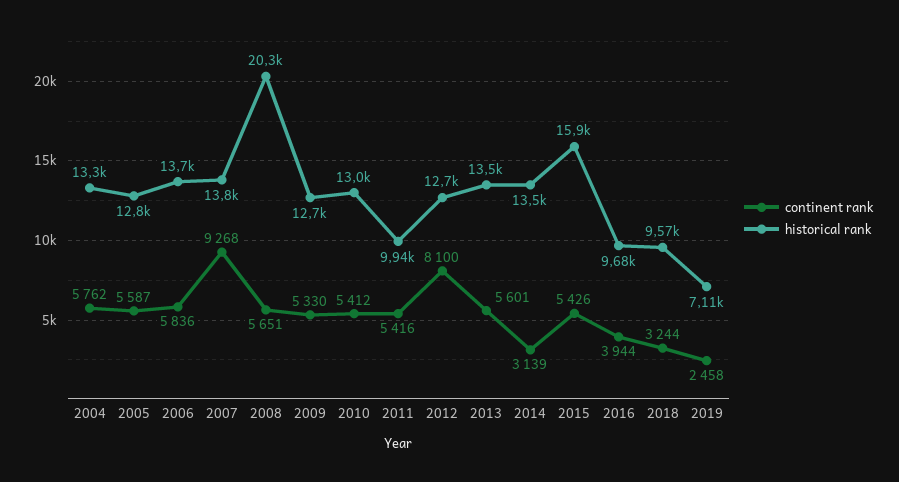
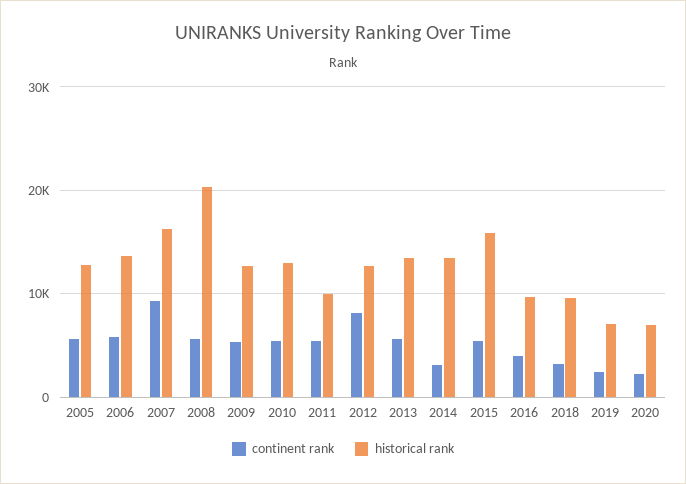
continent rank, 2004: 5762 -> none
historical rank, 2004: 13300 -> none
historical rank, 2007: 13800 -> 16000
continent rank, 2020: none -> 2000
historical rank, 2020: none -> 7000

